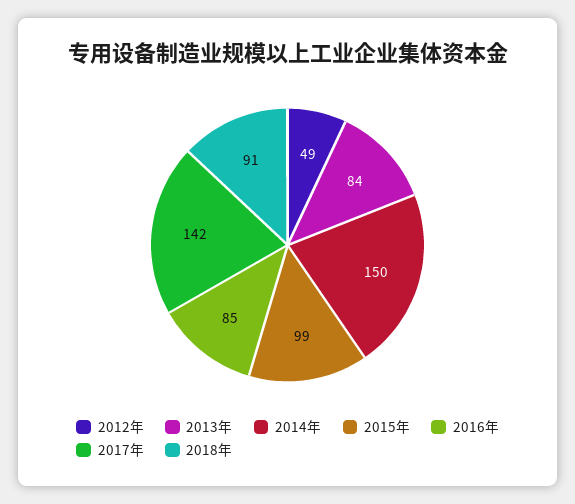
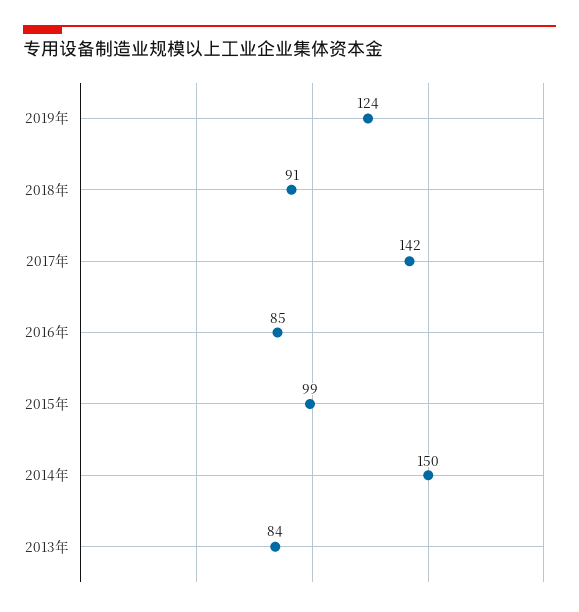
2012年: 49 -> none
2019年: none -> 124

